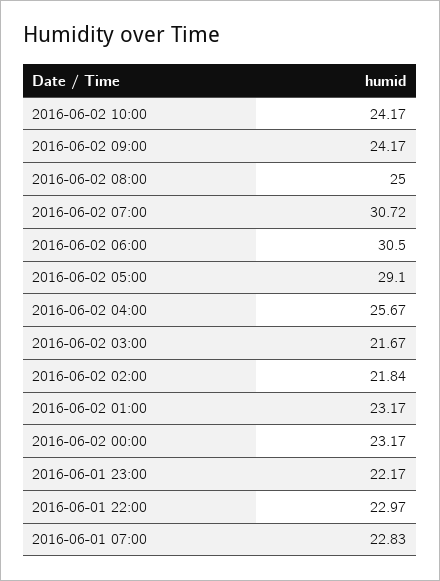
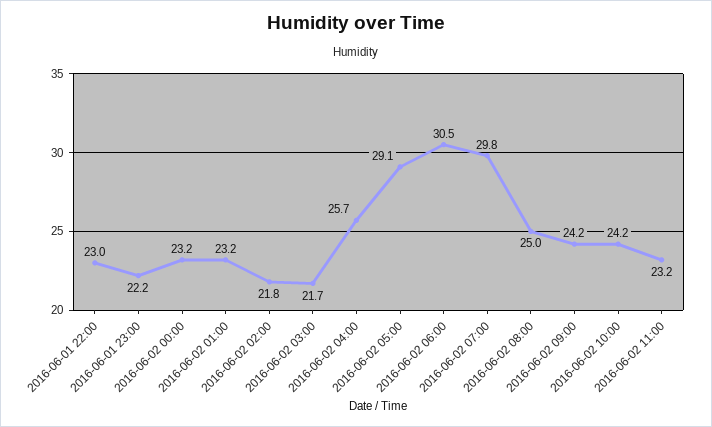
2016-06-02 07:00: 30.72 -> 29.8
2016-06-01 07:00: 22.83 -> none
2016-06-02 11:00: none -> 23.2

